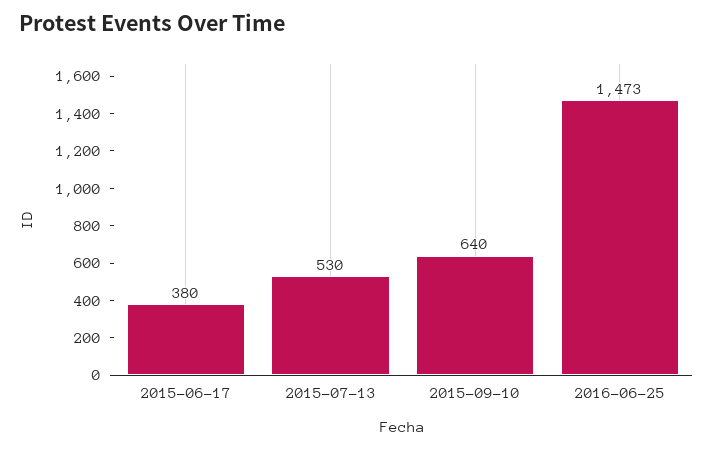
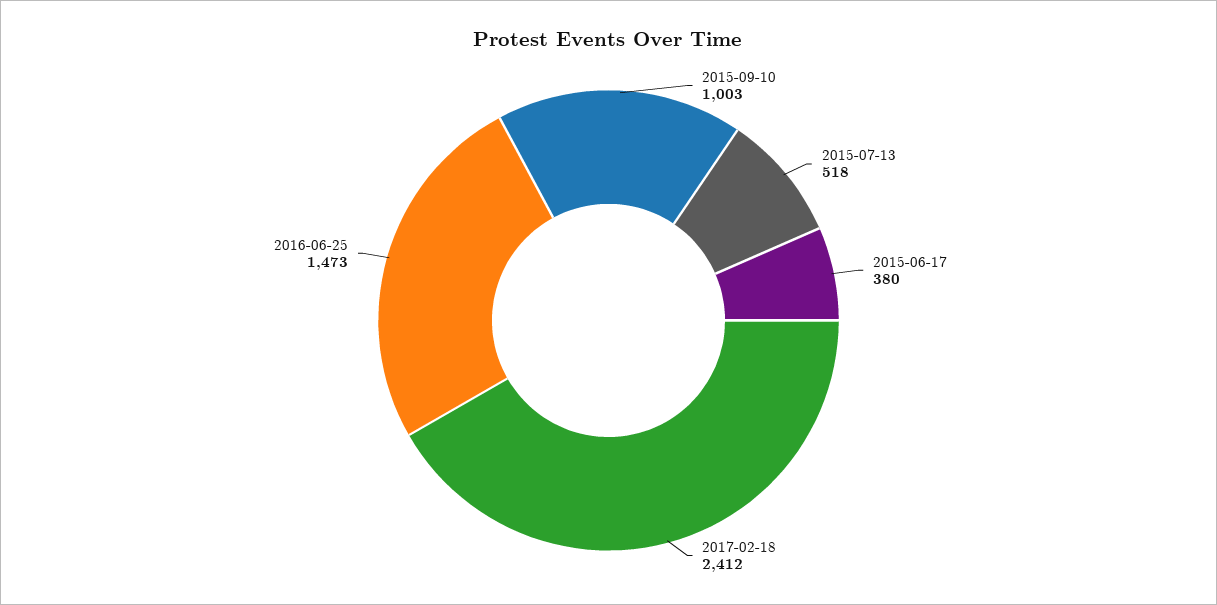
2015-07-13: 530 -> 518
2015-09-10: 640 -> 1003
2017-02-18: none -> 2412

